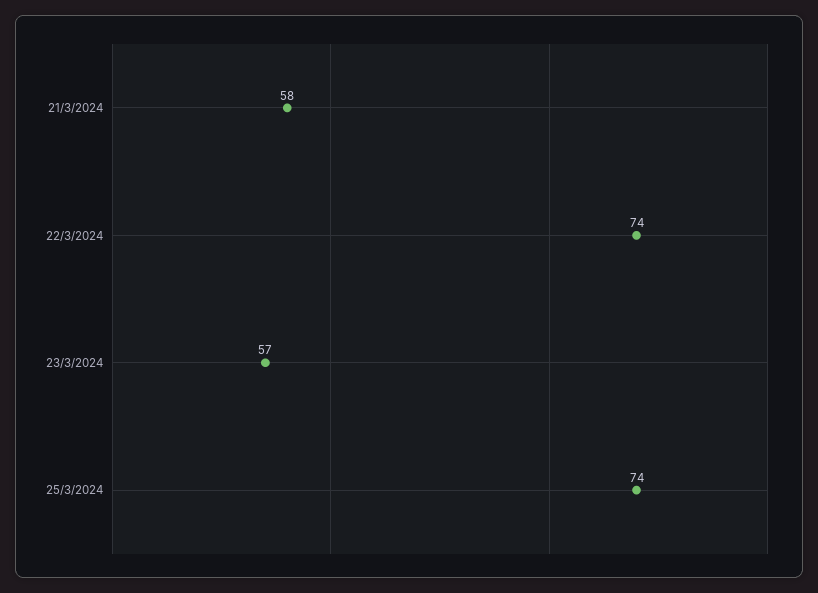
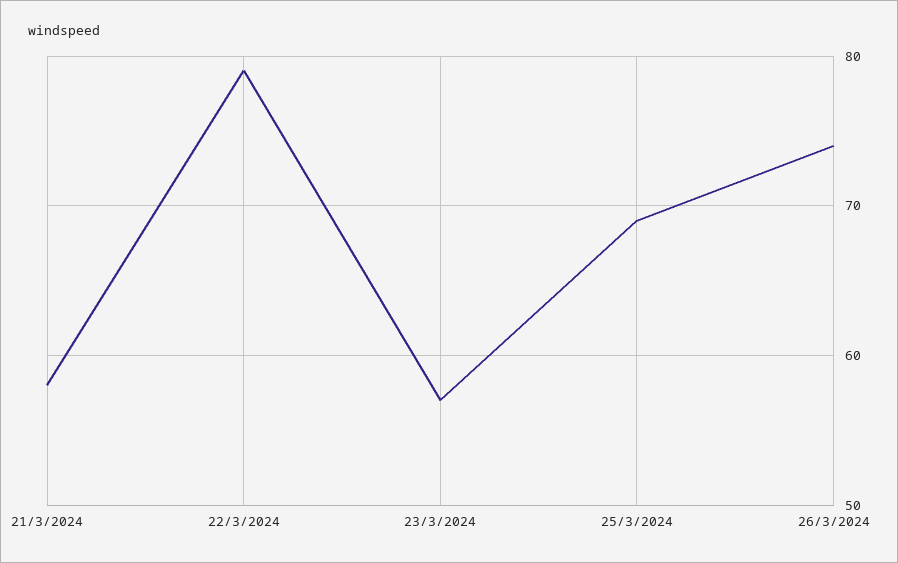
22/3/2024: 74 -> 79
25/3/2024: 74 -> 69
26/3/2024: none -> 74

